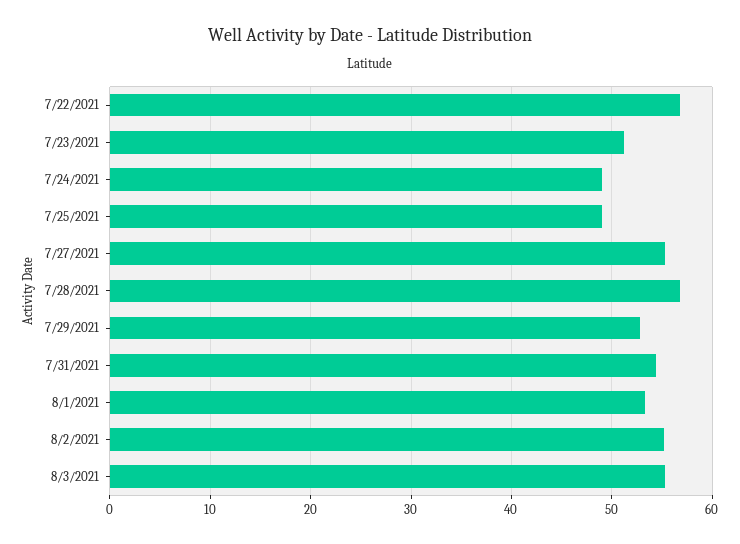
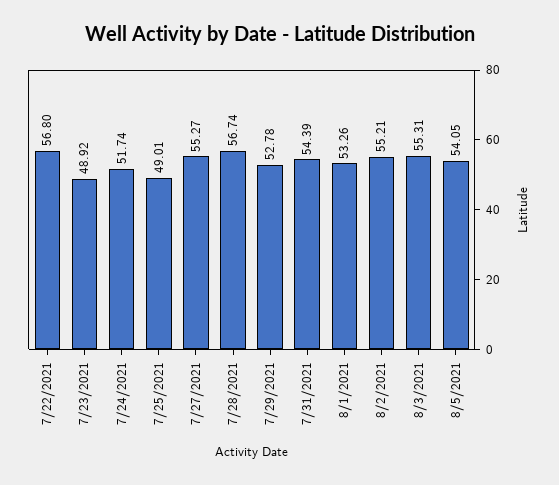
7/23/2021: 51 -> 48.92
7/24/2021: 49 -> 51.74
8/5/2021: none -> 54.05

